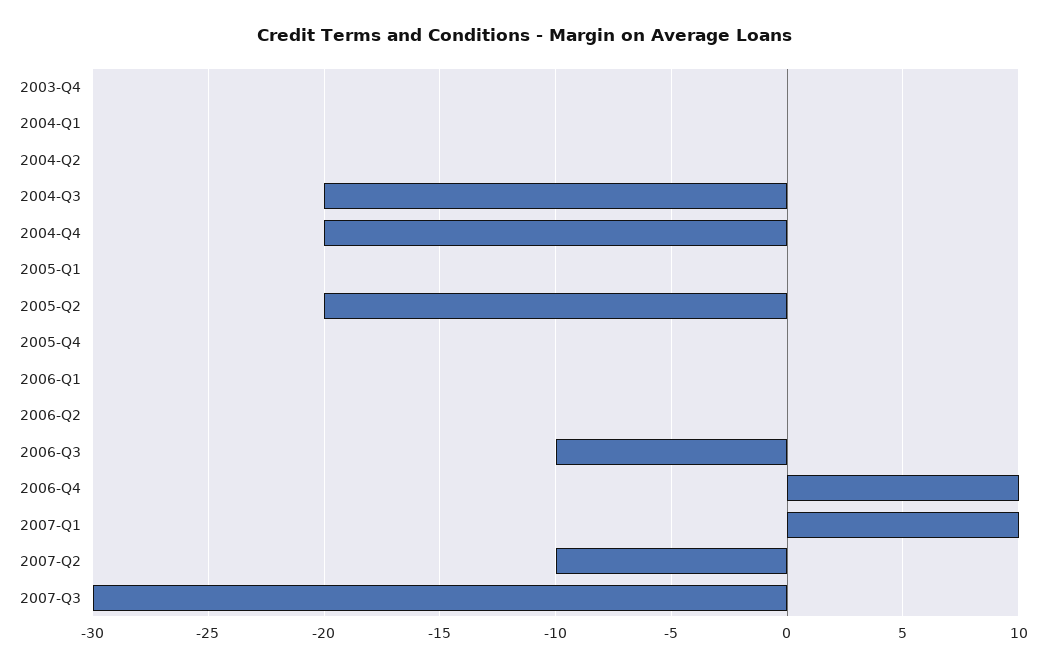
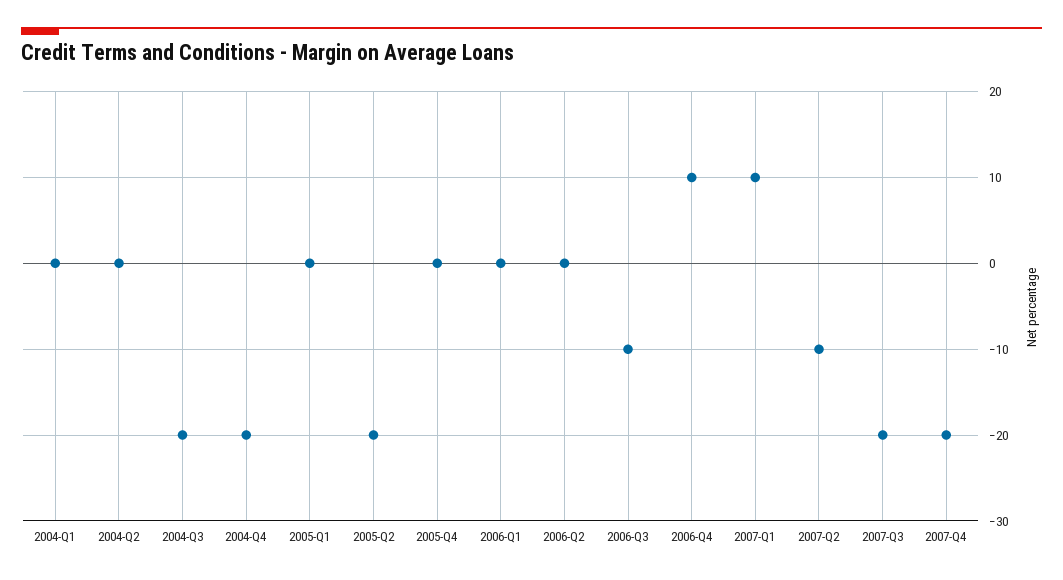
2003-Q4: 0 -> none
2007-Q3: -30 -> -20
2007-Q4: none -> -20

